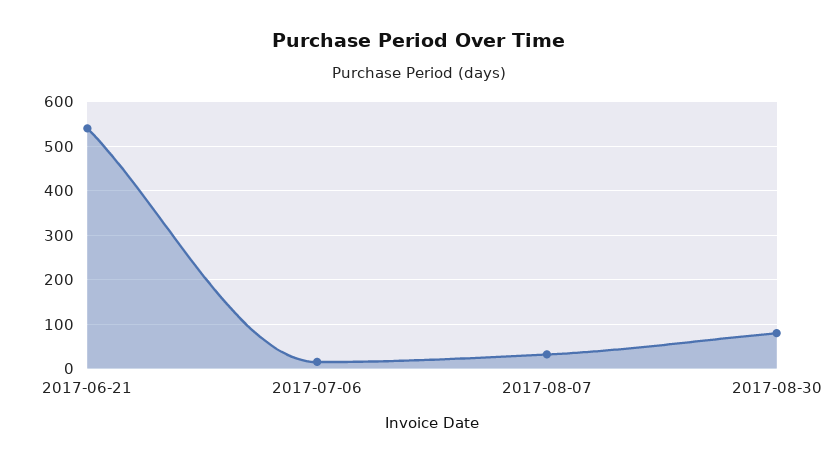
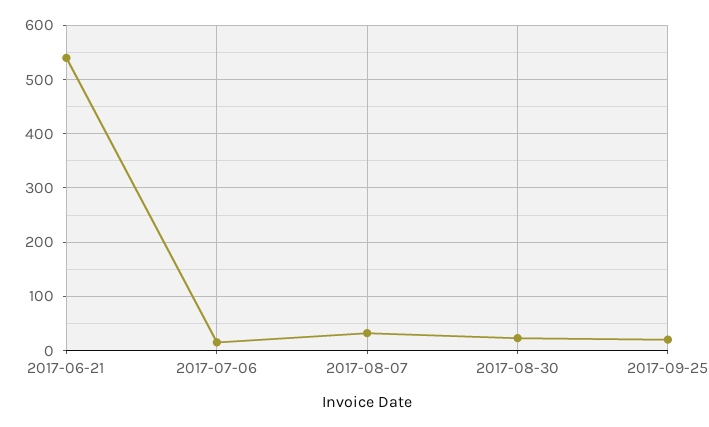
2017-08-30: 80 -> 20
2017-09-25: none -> 20

